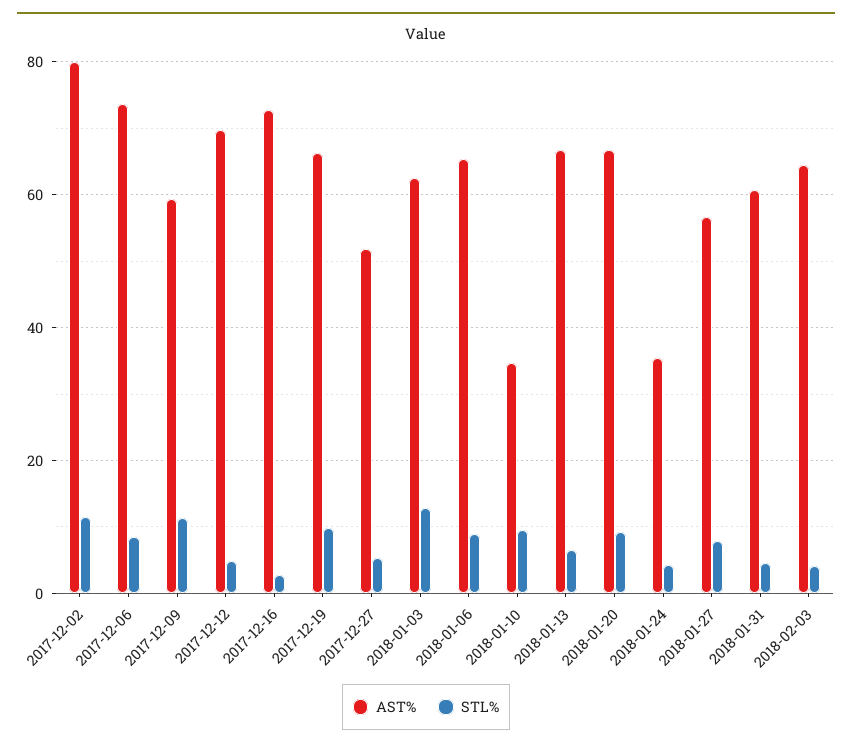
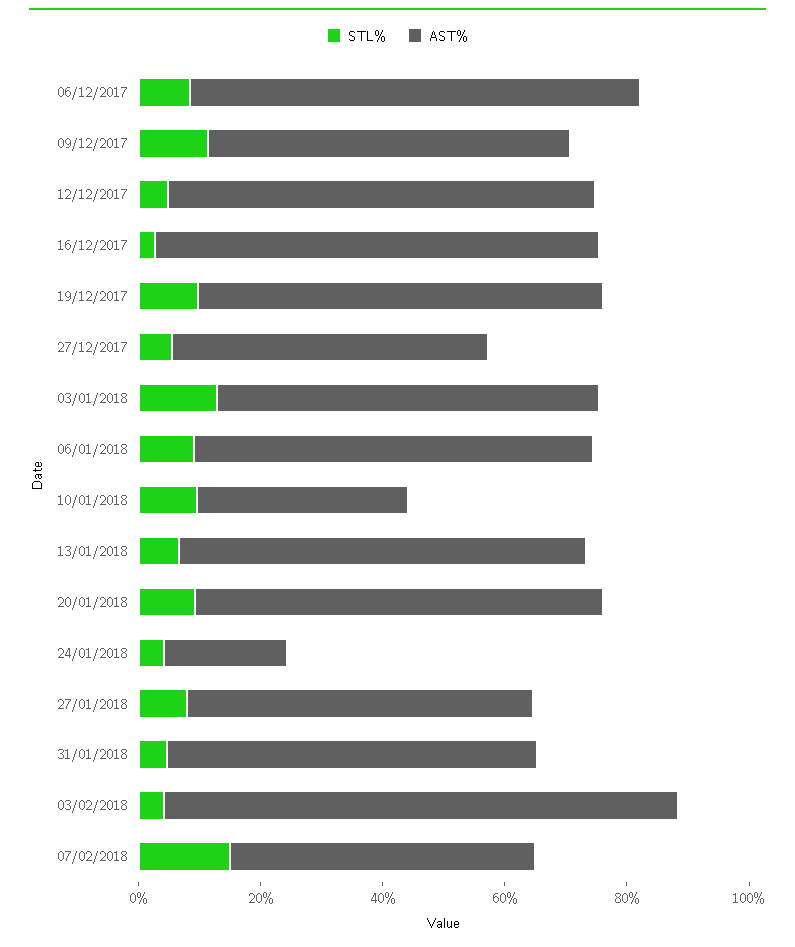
AST%, 2017-12-02: 80 -> none
STL%, 2017-12-02: 12 -> none
AST%, 2018-01-24: 36 -> 20
AST%, 2018-02-03: 64 -> 85
STL%, 07/02/2018: none -> 15
AST%, 07/02/2018: none -> 50

